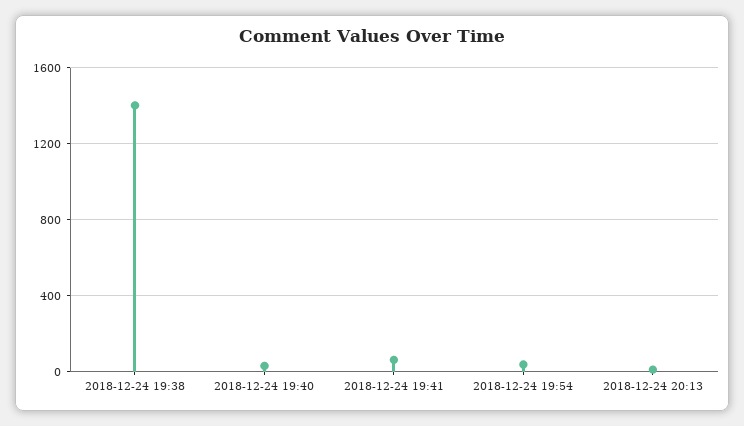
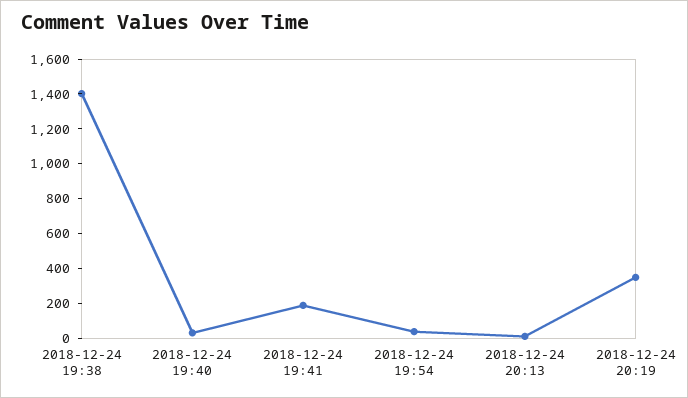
2018-12-24 19:41: 50 -> 200
2018-12-24 20:19: none -> 350

